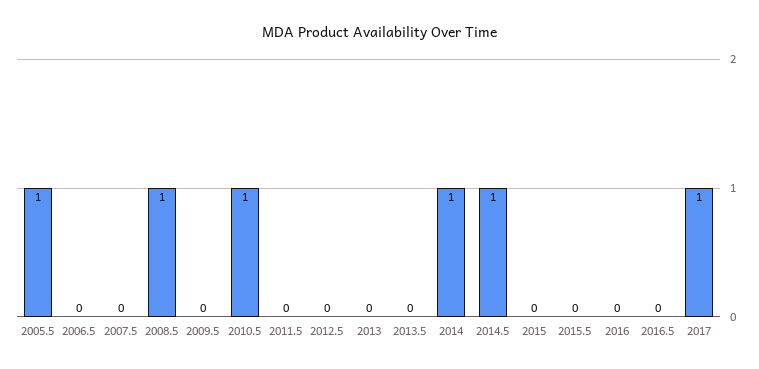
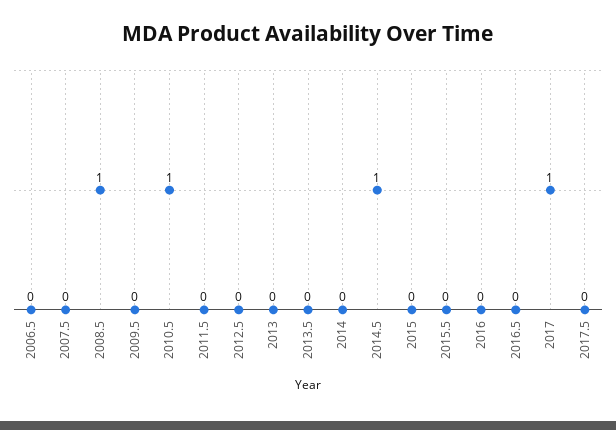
2005.5: 1 -> none
2014: 1 -> 0
2017.5: none -> 0

